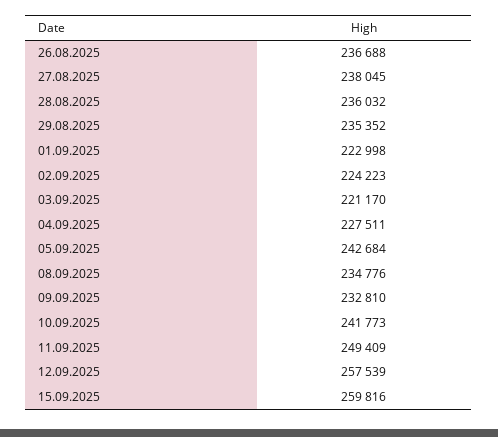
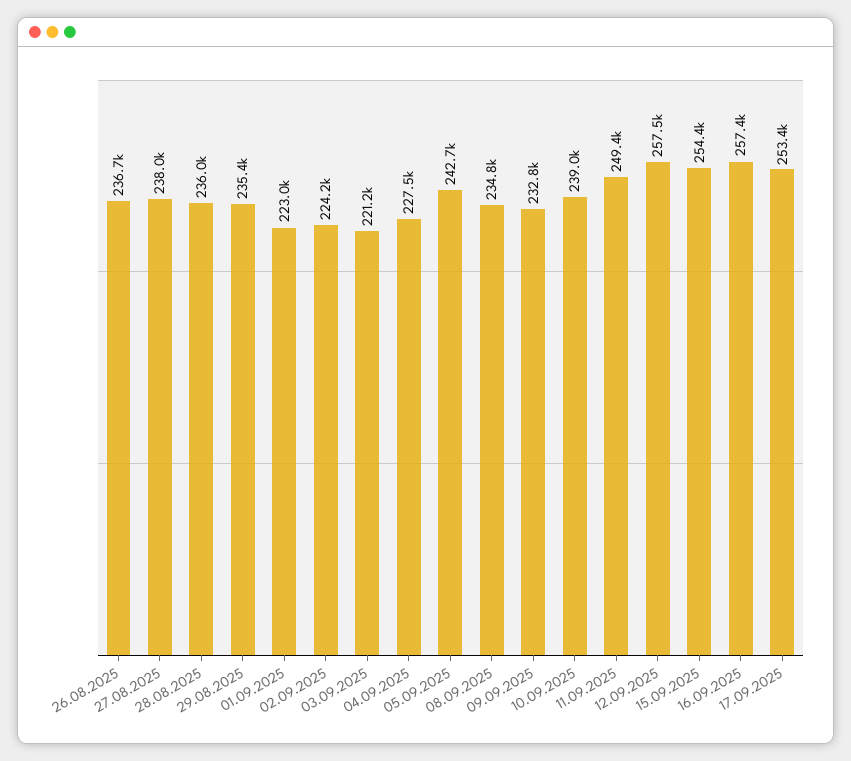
10.09.2025: 241773 -> 239000
15.09.2025: 259816 -> 254400
16.09.2025: none -> 257400
17.09.2025: none -> 253400

